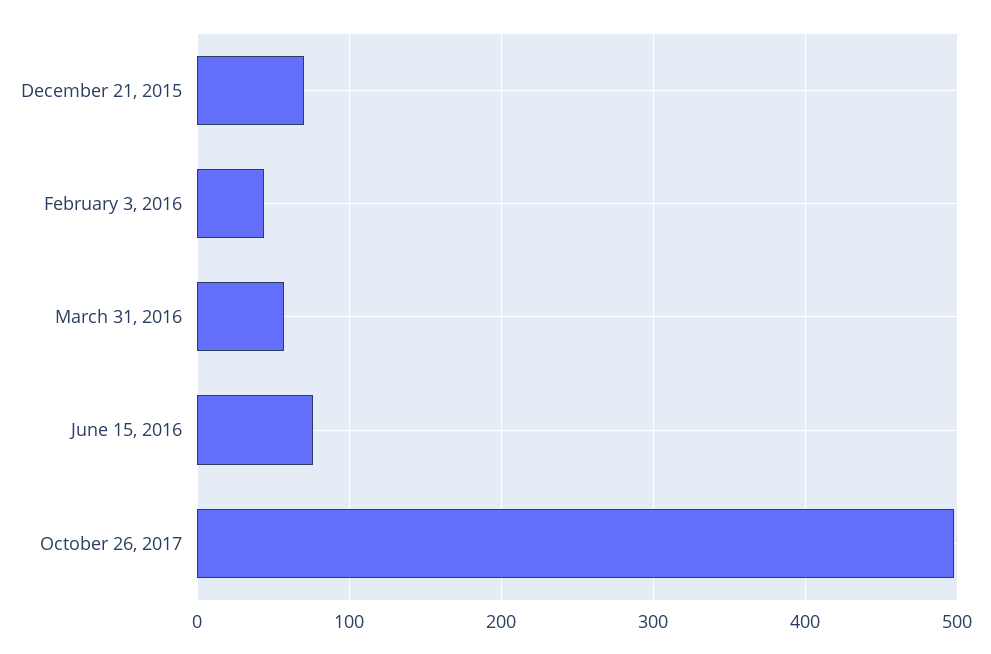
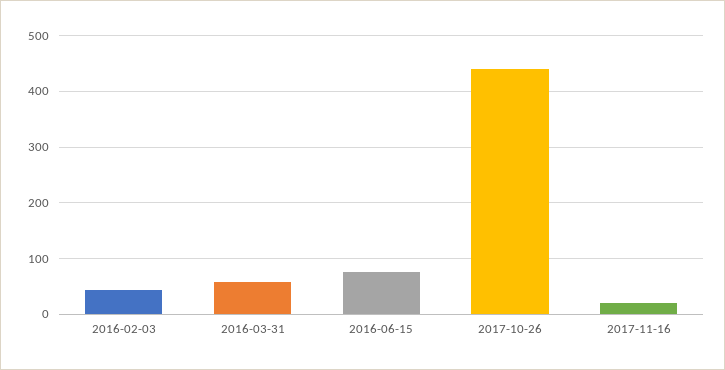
December 21, 2015: 70 -> none
October 26, 2017: 500 -> 440
2017-11-16: none -> 20

